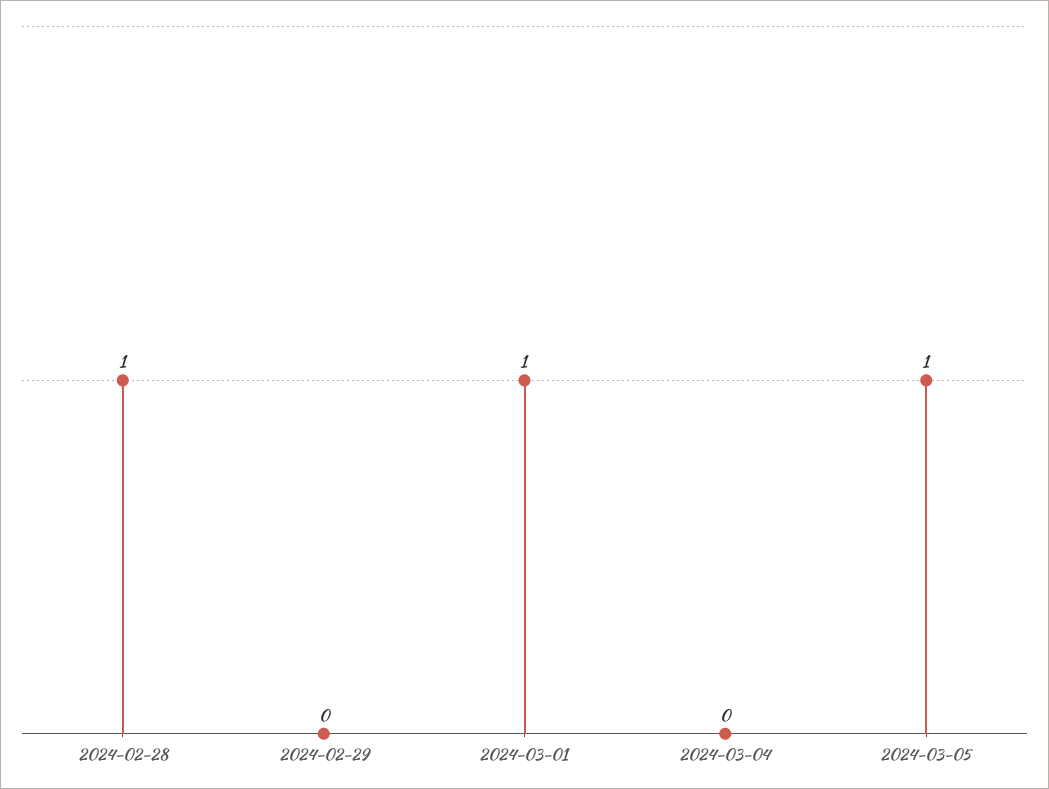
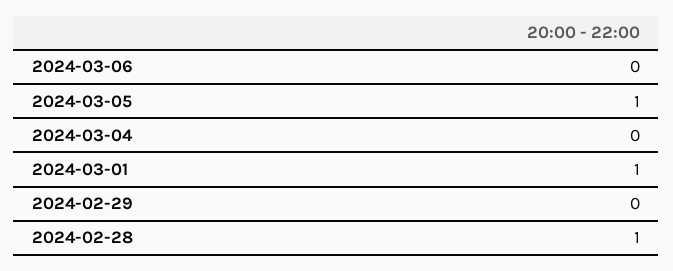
2024-03-06: none -> 0

